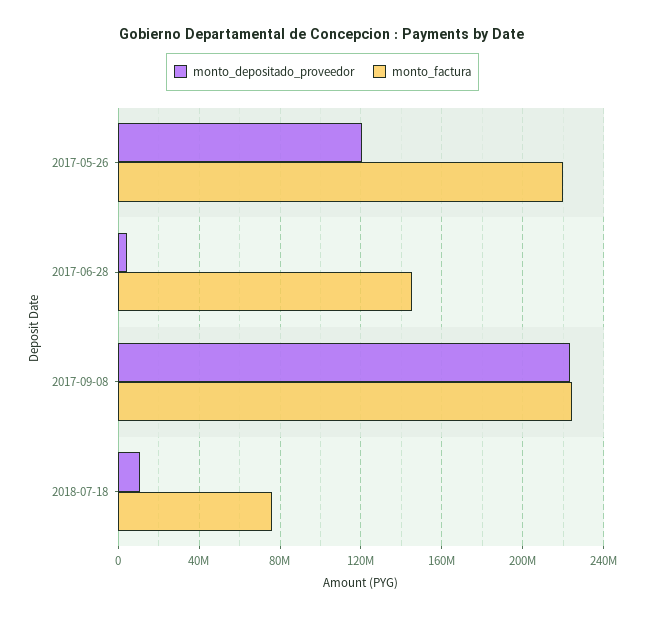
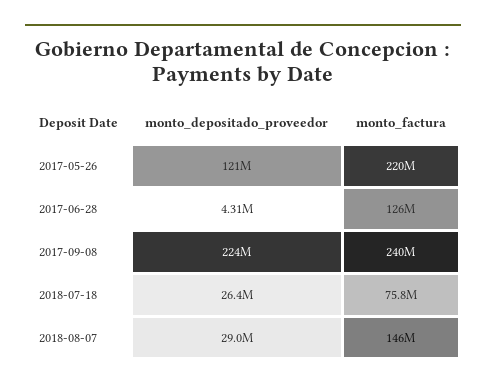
monto_factura, 2017-06-28: 145000000 -> 126000000
monto_factura, 2017-09-08: 225000000 -> 240000000
monto_depositado_proveedor, 2018-07-18: 10000000 -> 26400000
monto_depositado_proveedor, 2018-08-07: none -> 29000000
monto_factura, 2018-08-07: none -> 146000000

